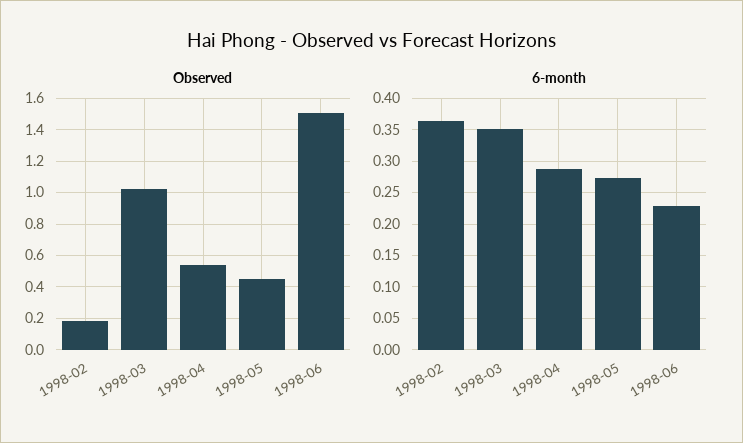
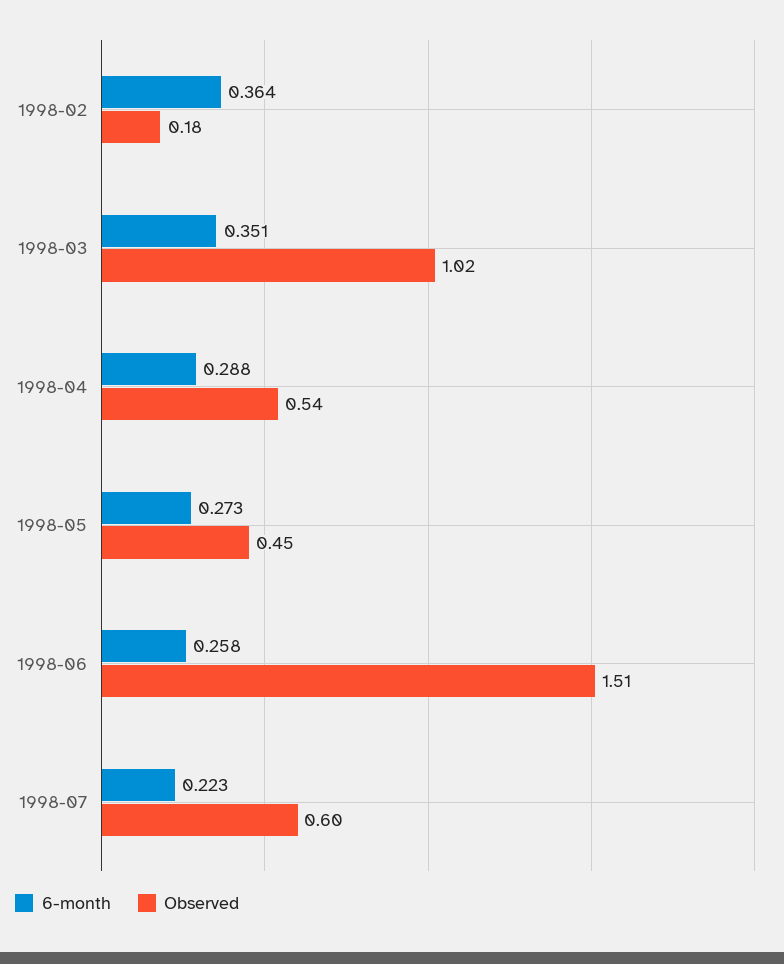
6-month, 1998-06: 0.23 -> 0.258
6-month, 1998-07: none -> 0.223
Observed, 1998-07: none -> 0.6

